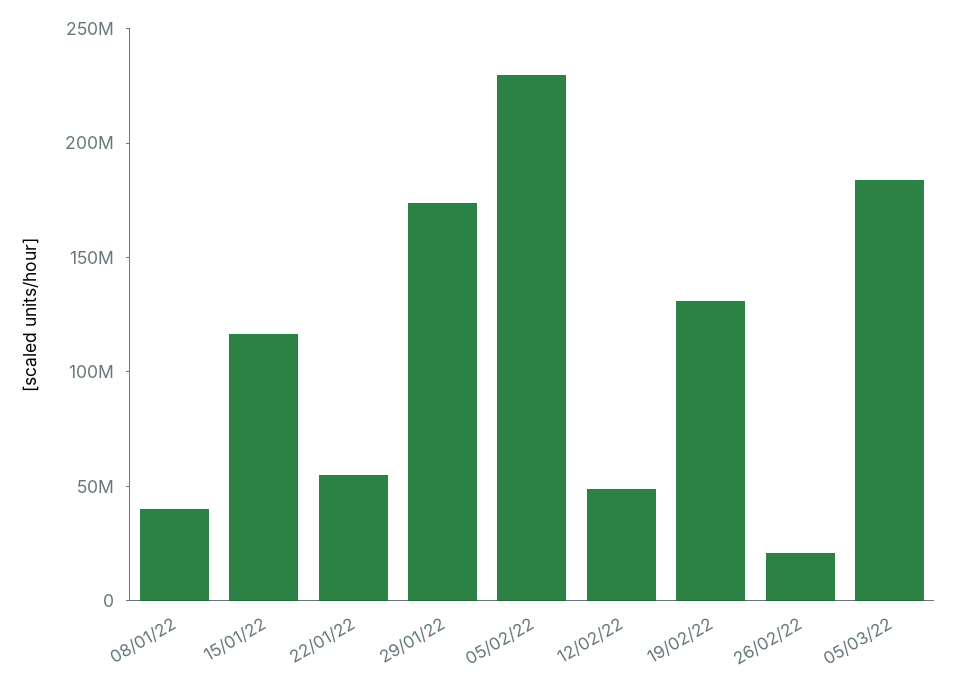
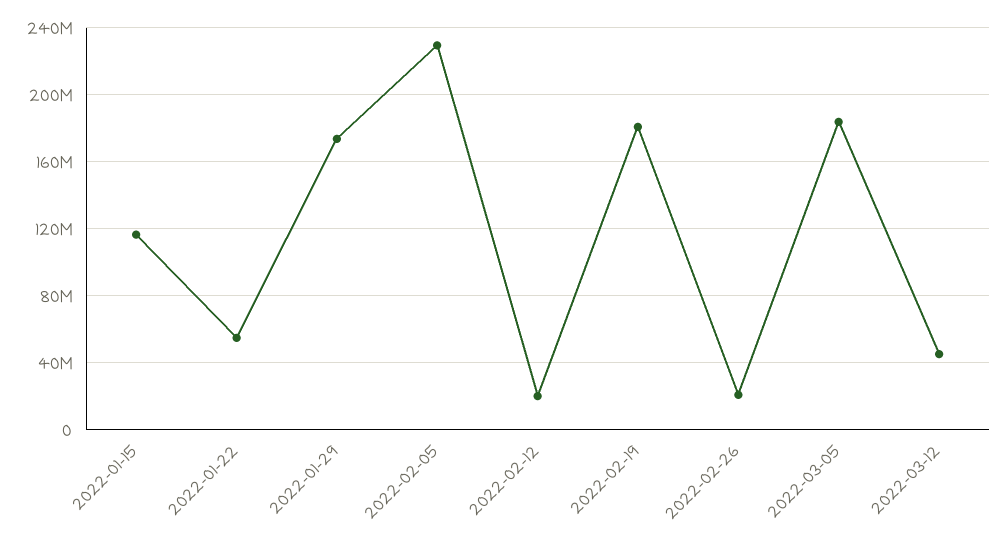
08/01/22: 40000000 -> none
12/02/22: 50000000 -> 20000000
19/02/22: 130000000 -> 180000000
2022-03-12: none -> 45000000

